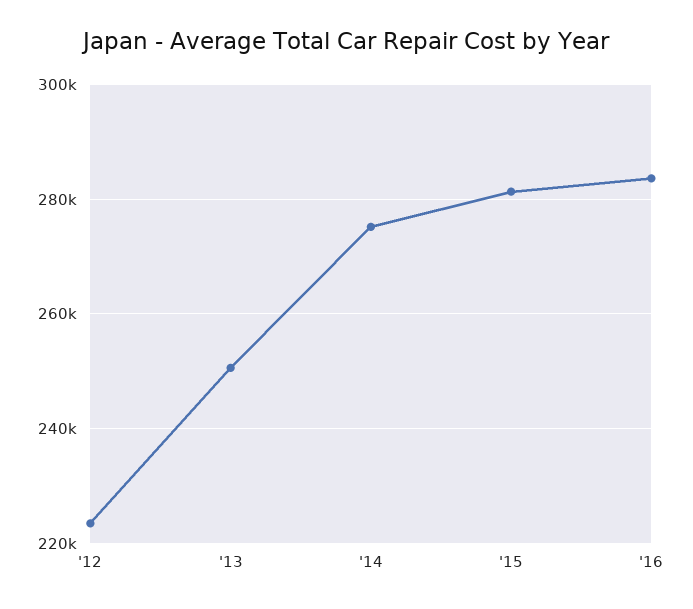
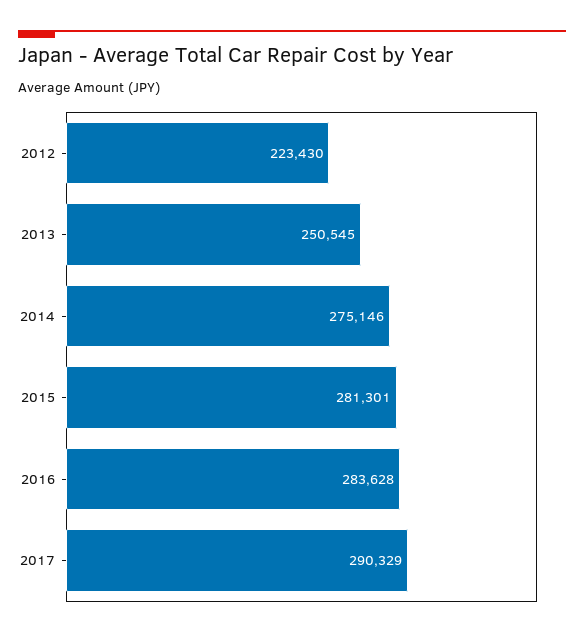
2017: none -> 290329

